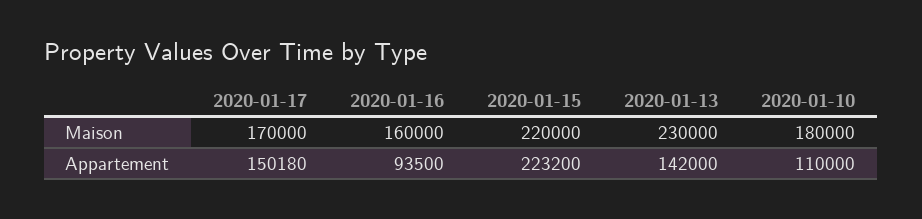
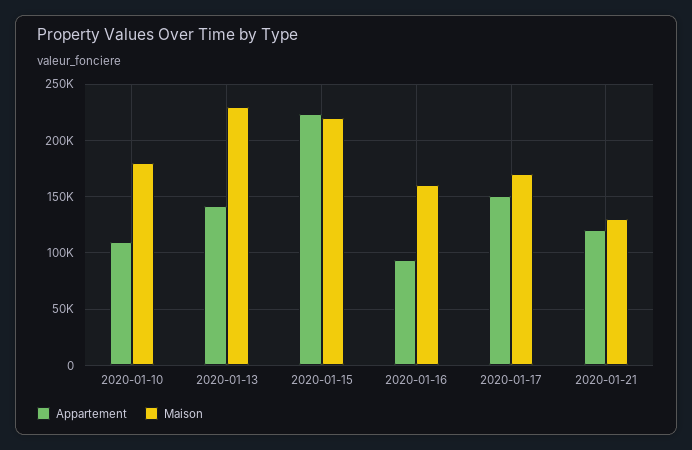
Appartement, 2020-01-21: none -> 120000
Maison, 2020-01-21: none -> 130000

